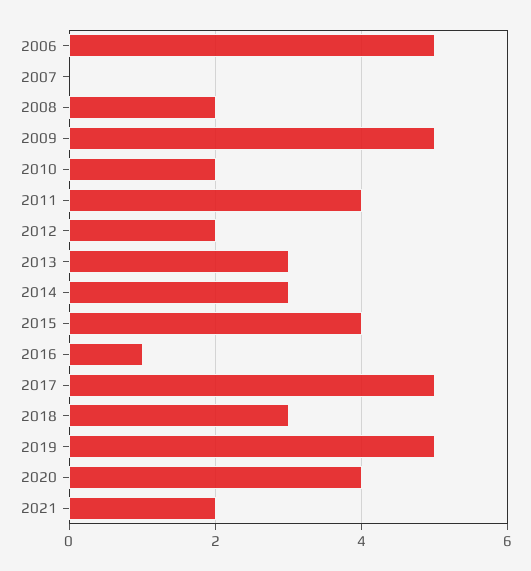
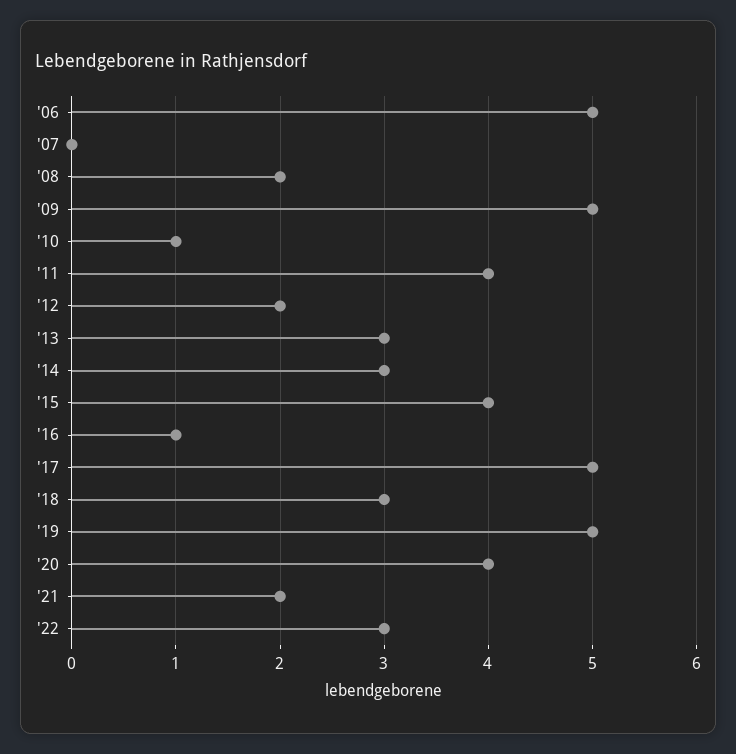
2010: 2 -> 1
'22: none -> 3

